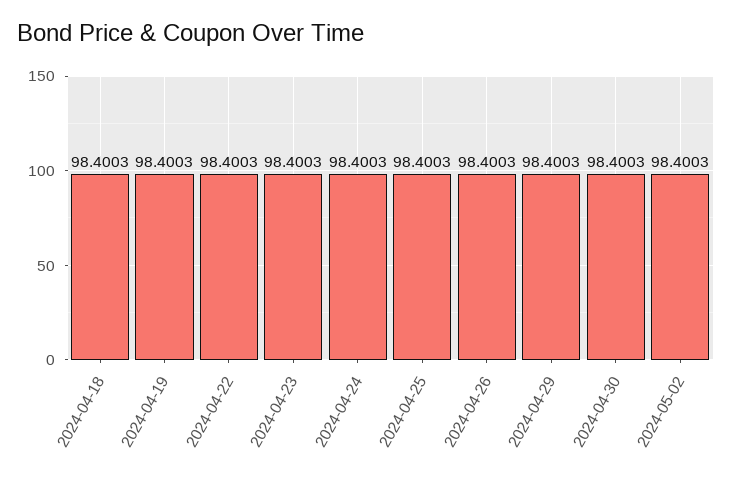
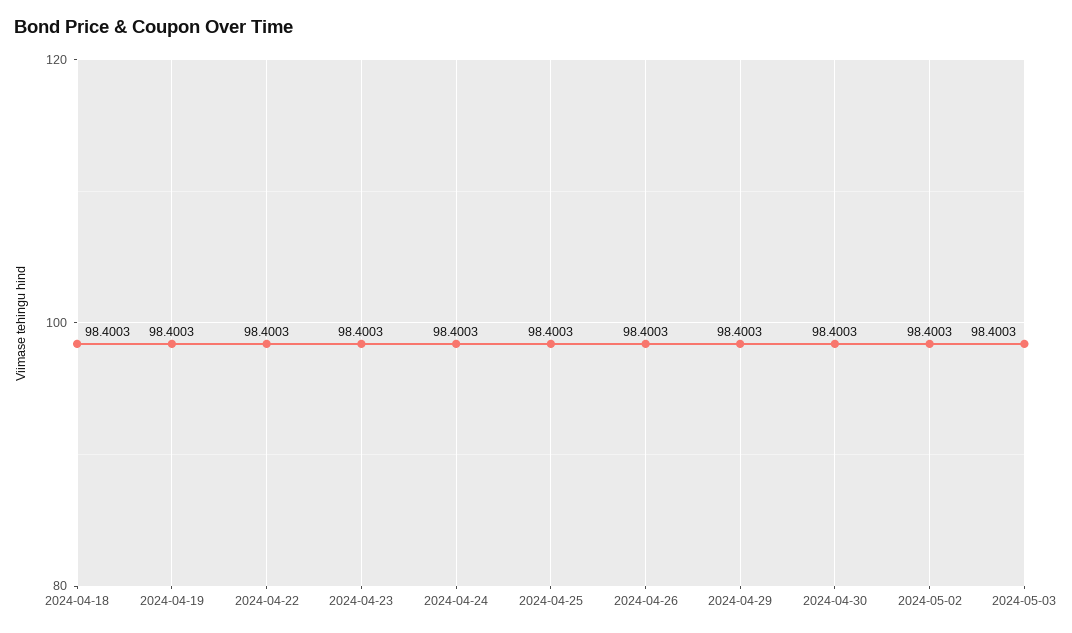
2024-05-03: none -> 98.4003

